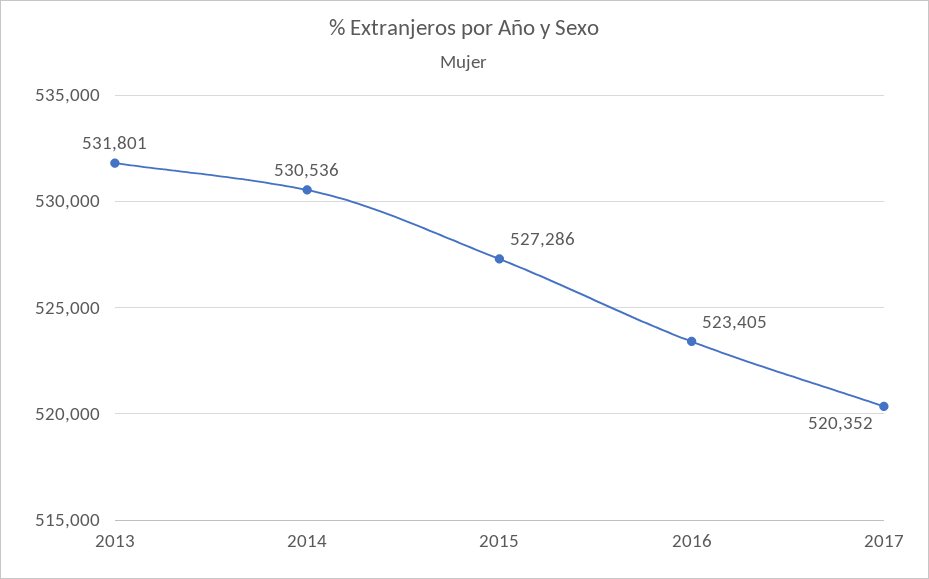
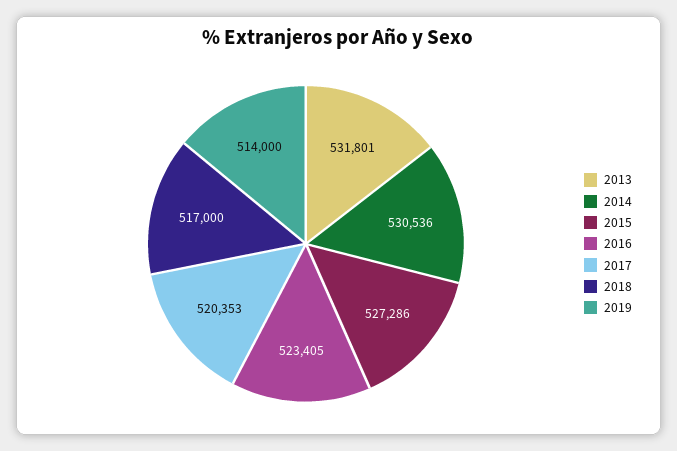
2017: 520352 -> 520353
2018: none -> 517000
2019: none -> 514000

